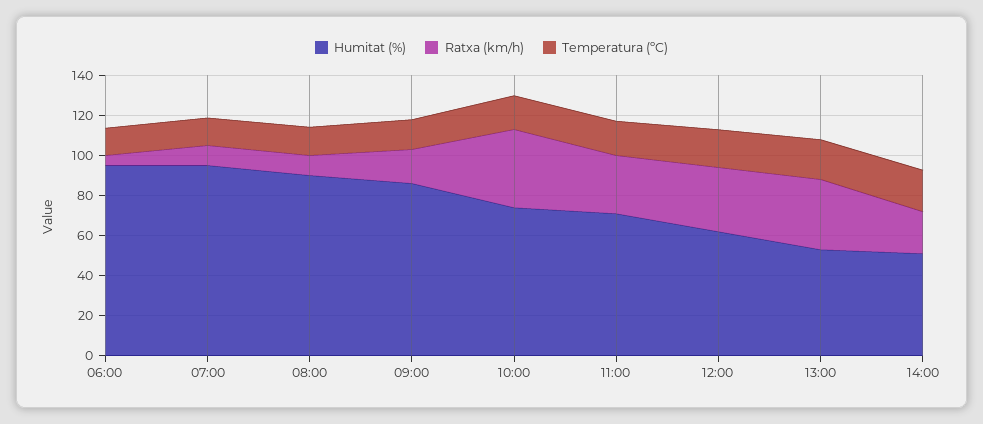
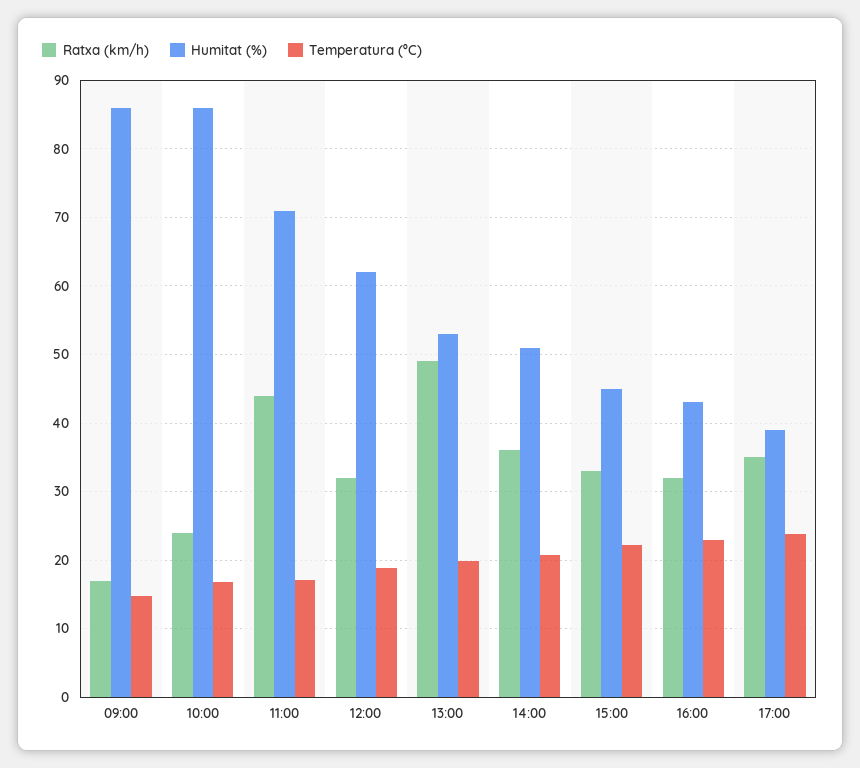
Humitat (%), 06:00: 95 -> none
Ratxa (km/h), 06:00: 5 -> none
Temperatura (ºC), 06:00: 15 -> none
Humitat (%), 07:00: 95 -> none
Ratxa (km/h), 07:00: 10 -> none
Temperatura (ºC), 07:00: 15 -> none
Humitat (%), 08:00: 90 -> none
Ratxa (km/h), 08:00: 10 -> none
Temperatura (ºC), 08:00: 15 -> none
Humitat (%), 10:00: 75 -> 86
Ratxa (km/h), 10:00: 40 -> 24
Ratxa (km/h), 11:00: 30 -> 44
Ratxa (km/h), 13:00: 35 -> 49
Ratxa (km/h), 14:00: 20 -> 36
Ratxa (km/h), 15:00: none -> 33
Humitat (%), 15:00: none -> 45
Temperatura (ºC), 15:00: none -> 22
Ratxa (km/h), 16:00: none -> 32
Humitat (%), 16:00: none -> 43
Temperatura (ºC), 16:00: none -> 23
Ratxa (km/h), 17:00: none -> 35
Humitat (%), 17:00: none -> 39
Temperatura (ºC), 17:00: none -> 24

